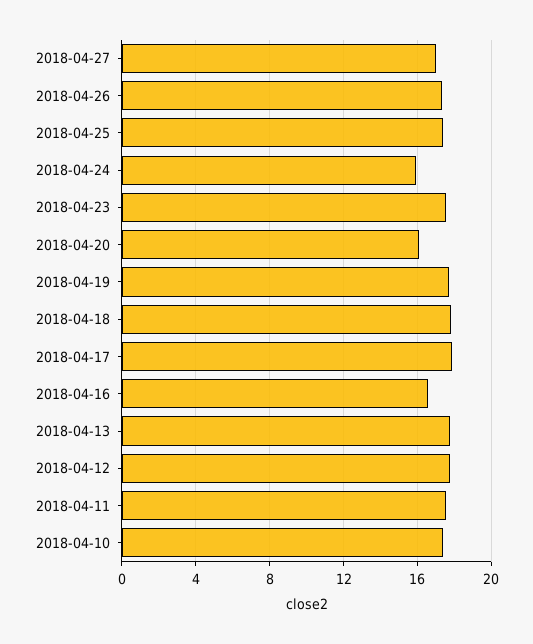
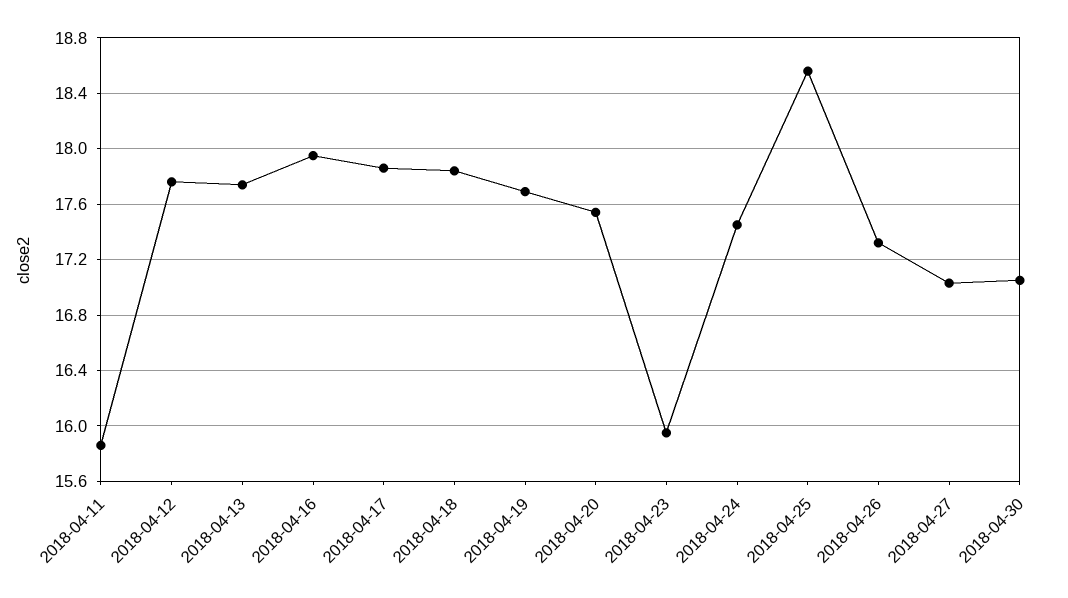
2018-04-25: 17.5 -> 18.55
2018-04-24: 16 -> 17.45
2018-04-23: 17.5 -> 15.95
2018-04-20: 16 -> 17.55
2018-04-16: 16.5 -> 17.95
2018-04-11: 17.5 -> 15.85
2018-04-10: 17.5 -> none
2018-04-30: none -> 17.05

